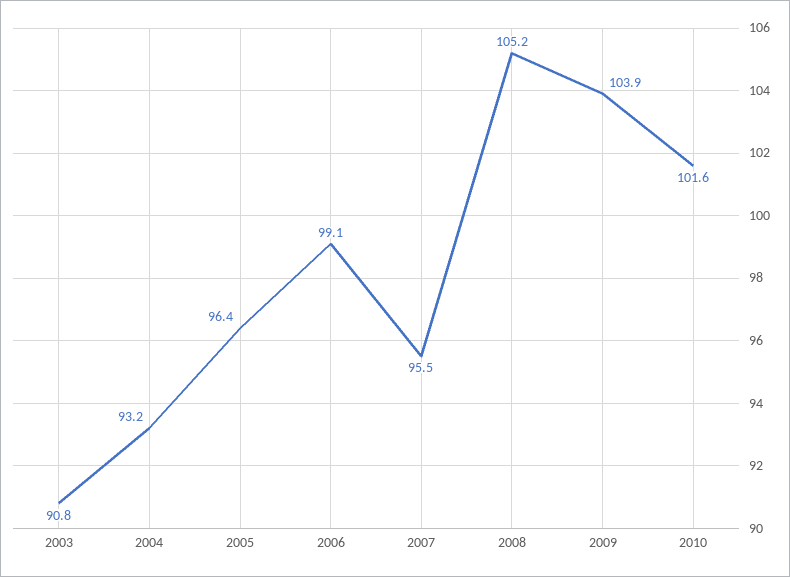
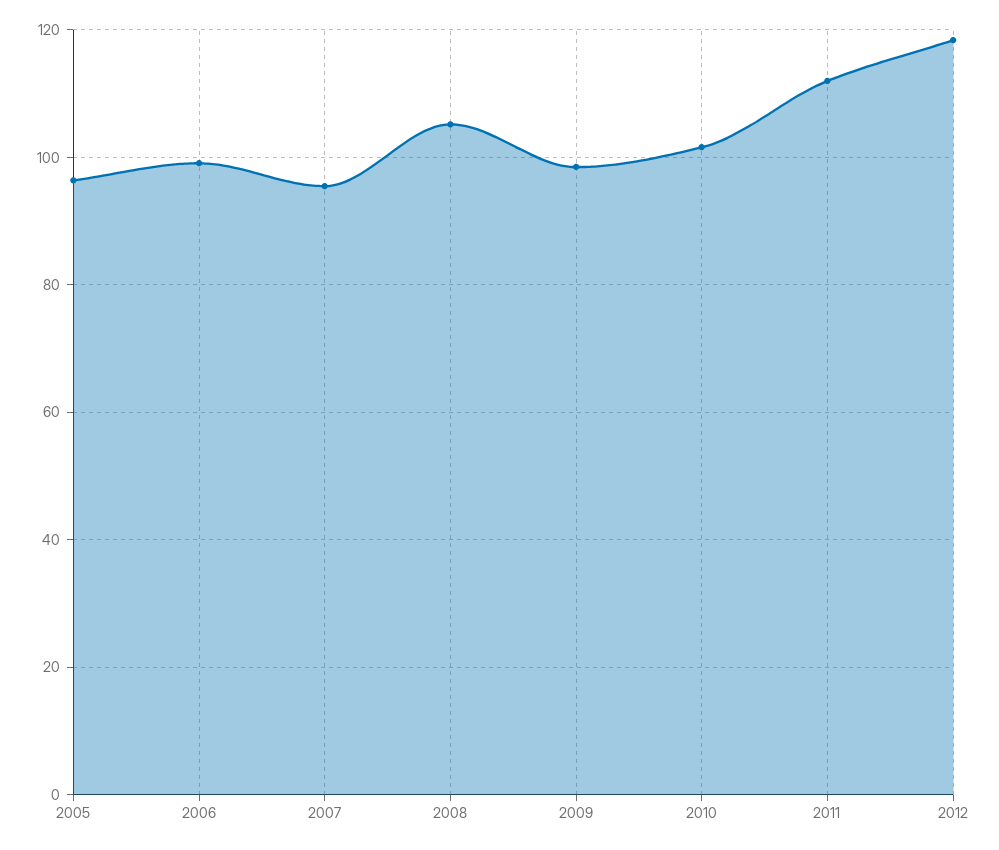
2003: 90.8 -> none
2004: 93.2 -> none
2009: 103.9 -> 98
2011: none -> 112
2012: none -> 118

